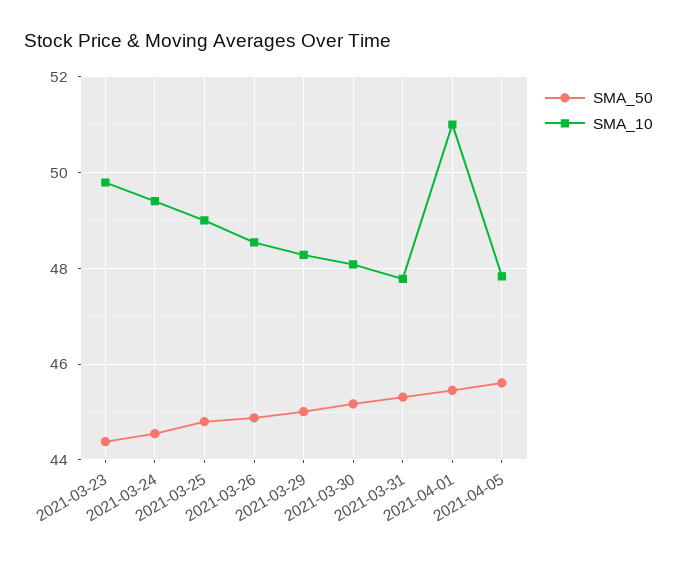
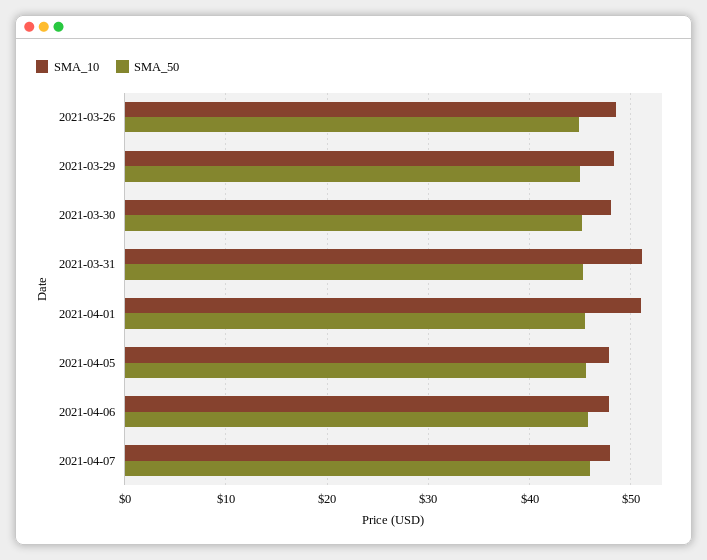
SMA_50, 2021-03-23: 44.4 -> none
SMA_10, 2021-03-23: 49.8 -> none
SMA_50, 2021-03-24: 44.6 -> none
SMA_10, 2021-03-24: 49.4 -> none
SMA_50, 2021-03-25: 44.8 -> none
SMA_10, 2021-03-25: 49 -> none
SMA_10, 2021-03-31: 47.8 -> 51
SMA_10, 2021-04-06: none -> 48
SMA_50, 2021-04-06: none -> 46
SMA_10, 2021-04-07: none -> 48
SMA_50, 2021-04-07: none -> 46

